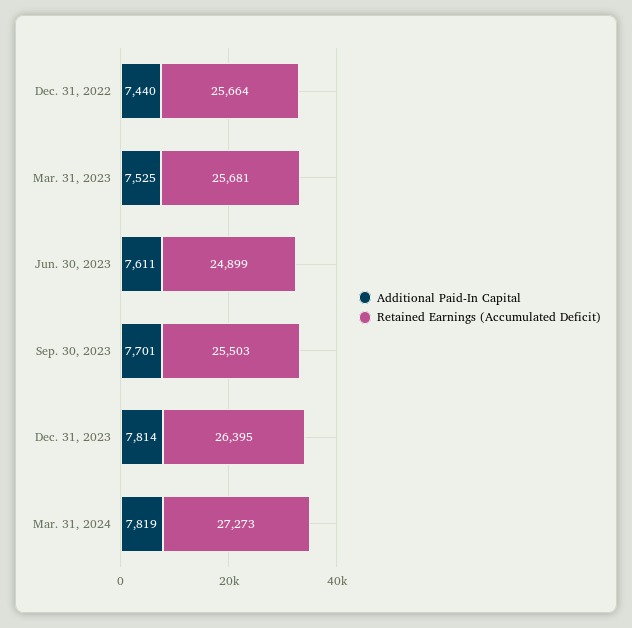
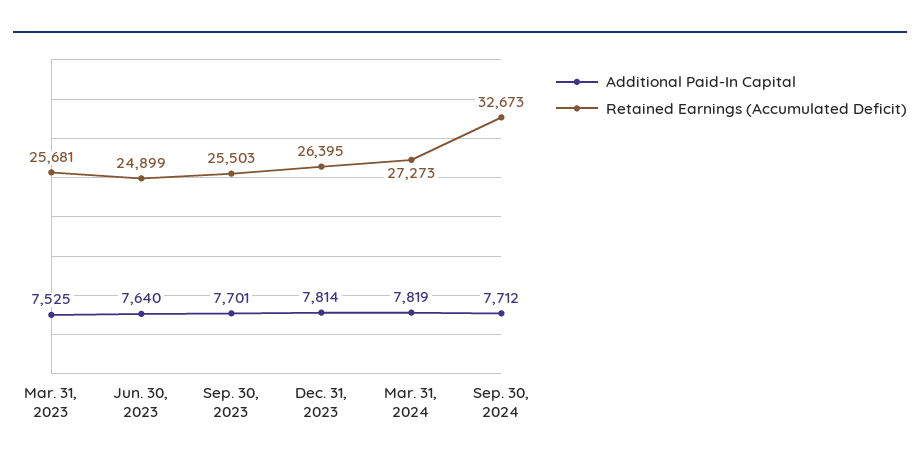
Additional Paid-In Capital, Dec. 31, 2022: 7440 -> none
Retained Earnings (Accumulated Deficit), Dec. 31, 2022: 25664 -> none
Additional Paid-In Capital, Jun. 30, 2023: 7611 -> 7640
Additional Paid-In Capital, Sep. 30, 2024: none -> 7712
Retained Earnings (Accumulated Deficit), Sep. 30, 2024: none -> 32673

